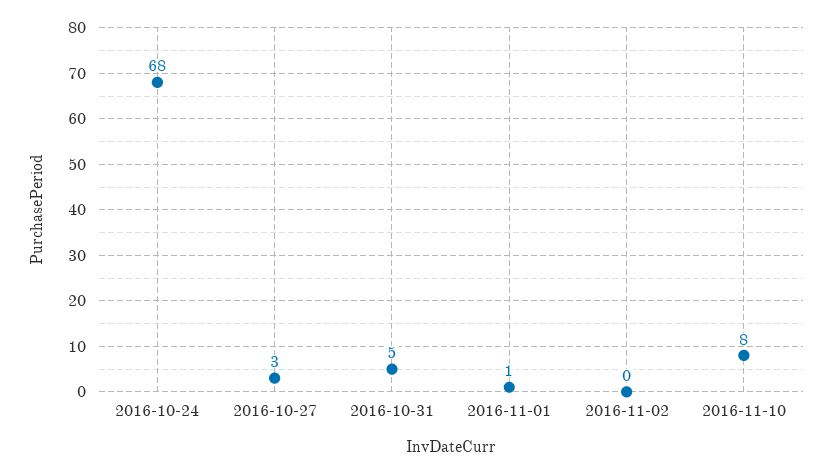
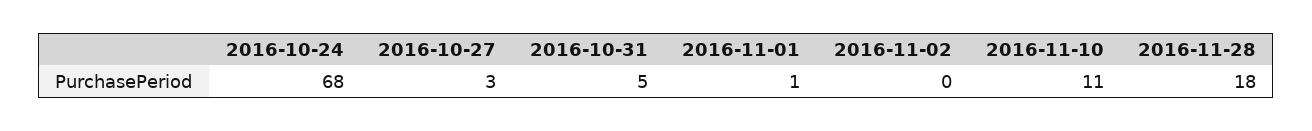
2016-11-10: 8 -> 11
2016-11-28: none -> 18

